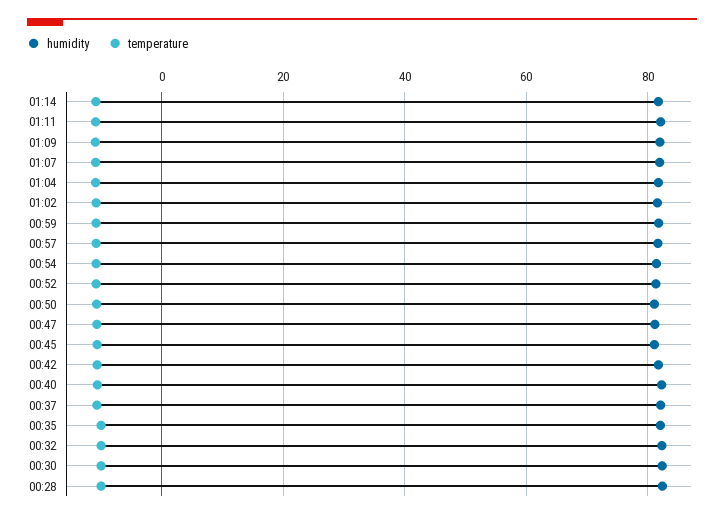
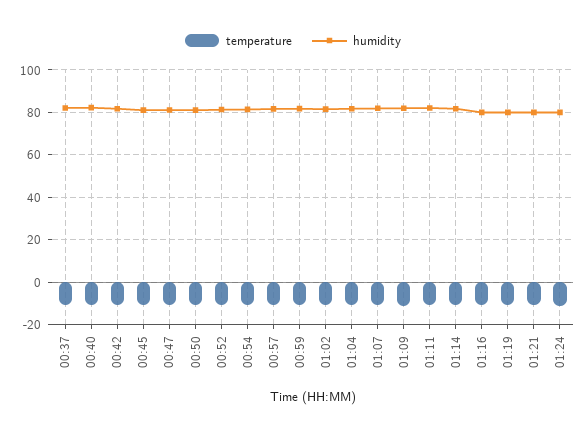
humidity, 00:35: 82 -> none
temperature, 00:35: -10 -> none
humidity, 00:32: 82 -> none
temperature, 00:32: -10 -> none
humidity, 00:30: 82 -> none
temperature, 00:30: -10 -> none
humidity, 00:28: 82 -> none
temperature, 00:28: -10 -> none
temperature, 01:16: none -> -10
humidity, 01:16: none -> 80
temperature, 01:19: none -> -10
humidity, 01:19: none -> 80
temperature, 01:21: none -> -10
humidity, 01:21: none -> 80
temperature, 01:24: none -> -10
humidity, 01:24: none -> 80

